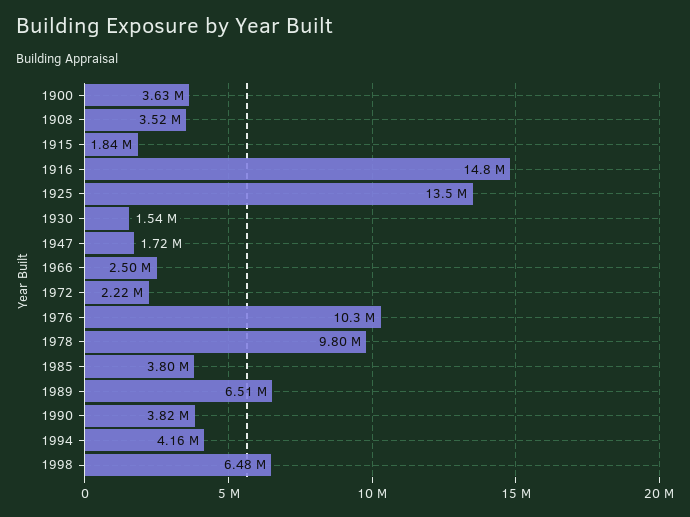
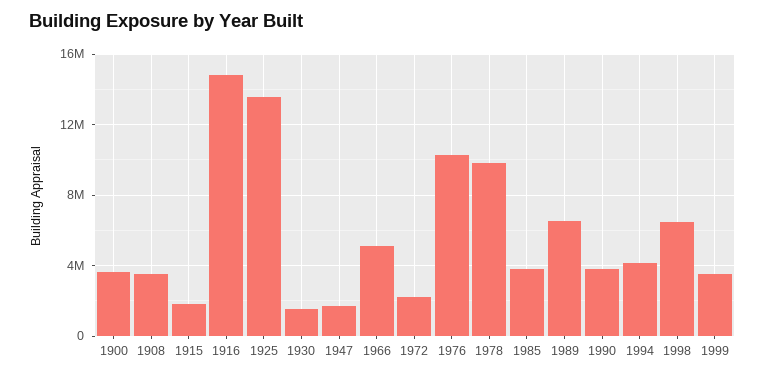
1966: 2500000 -> 5000000
1999: none -> 3500000

